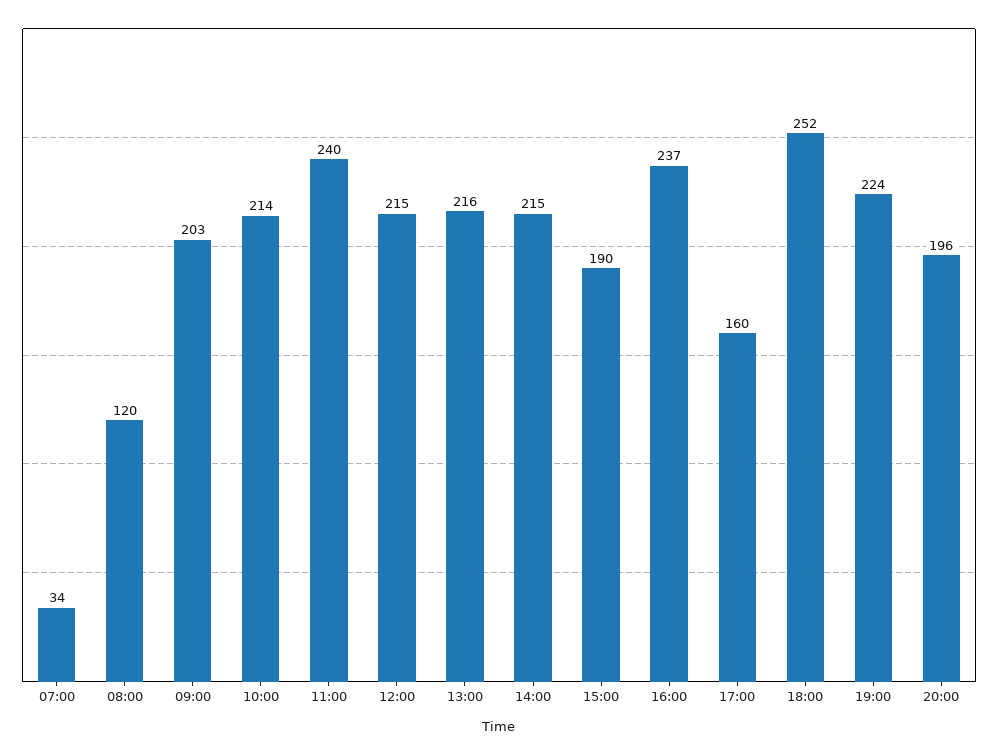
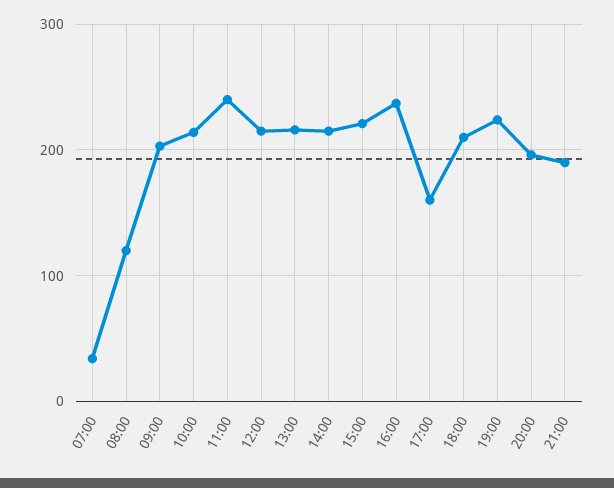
15:00: 190 -> 220
18:00: 252 -> 210
21:00: none -> 190

